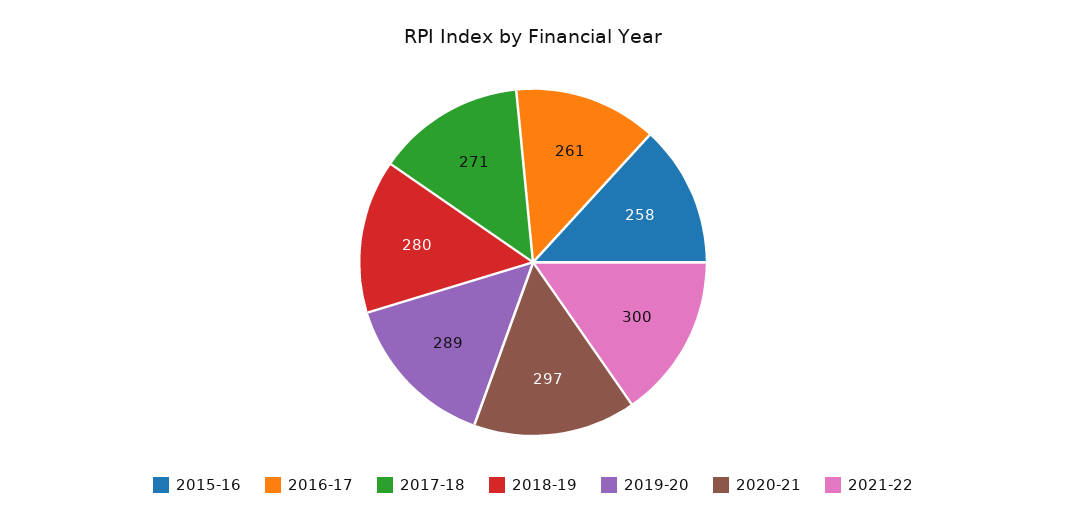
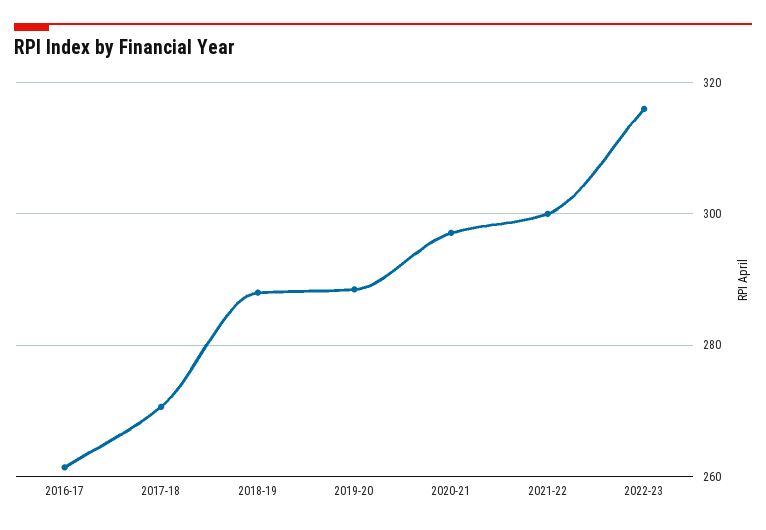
2015-16: 258 -> none
2018-19: 280 -> 288
2022-23: none -> 316

